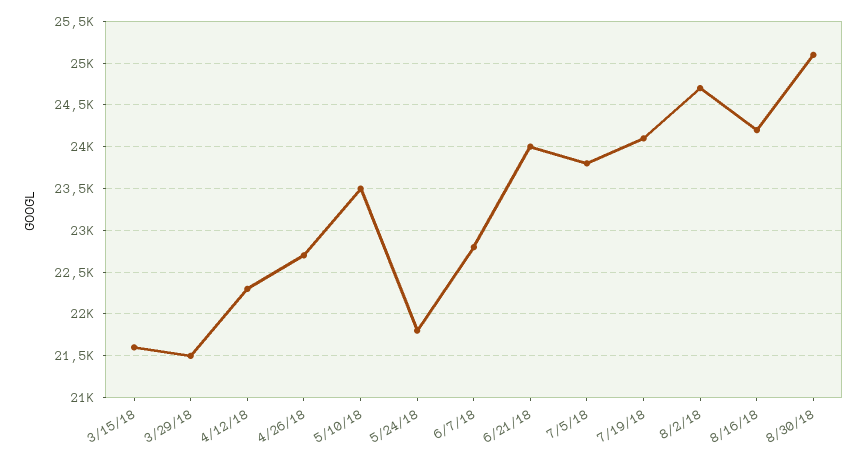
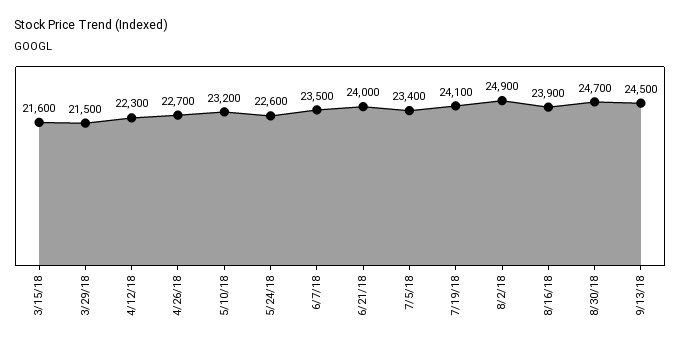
5/10/18: 23500 -> 23200
5/24/18: 21800 -> 22600
6/7/18: 22800 -> 23500
7/5/18: 23800 -> 23400
8/2/18: 24700 -> 24900
8/16/18: 24200 -> 23900
8/30/18: 25100 -> 24700
9/13/18: none -> 24500

